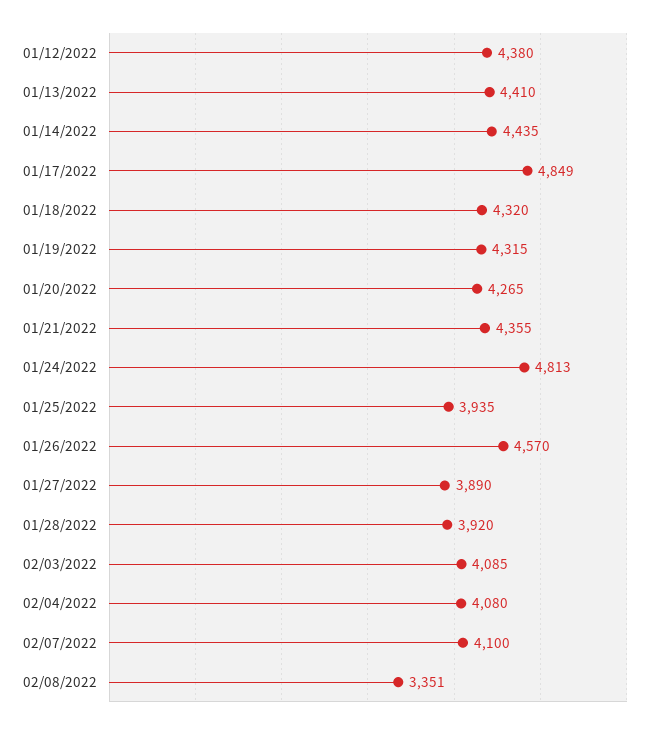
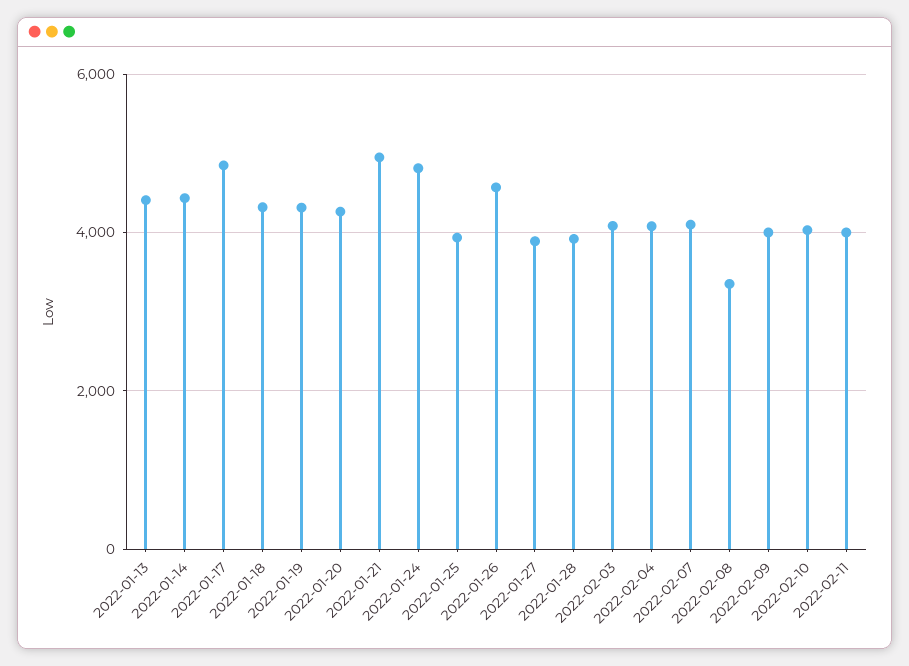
01/12/2022: 4380 -> none
01/21/2022: 4355 -> 5000
2022-02-09: none -> 4000
2022-02-10: none -> 4000
2022-02-11: none -> 4000

